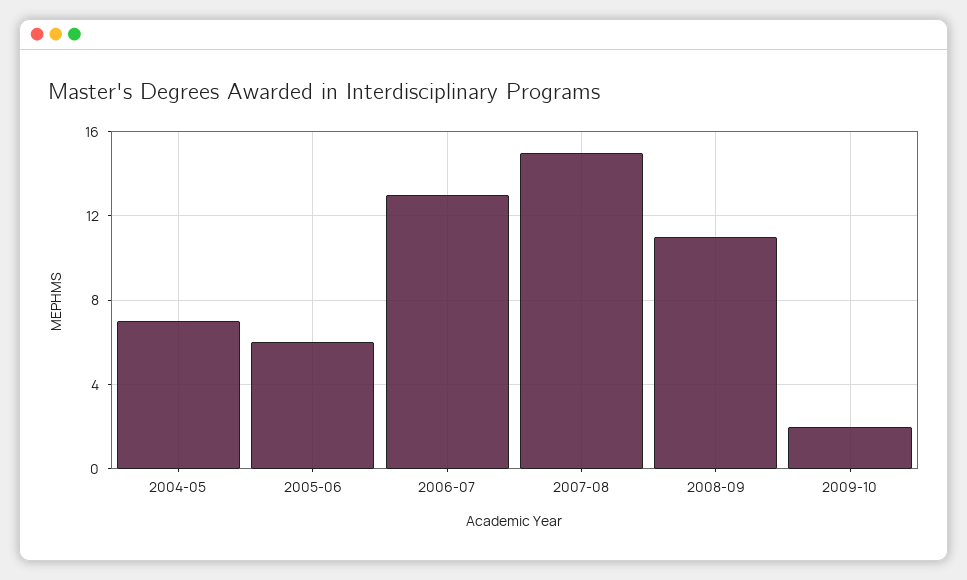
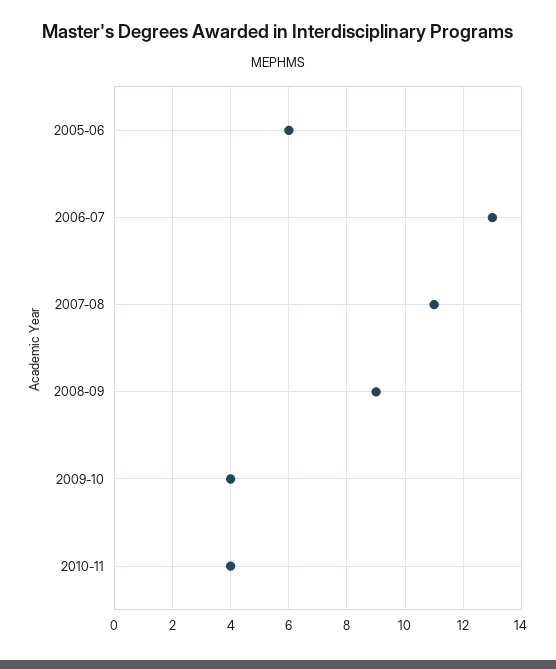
2004-05: 7 -> none
2007-08: 15 -> 11
2008-09: 11 -> 9
2009-10: 2 -> 4
2010-11: none -> 4

